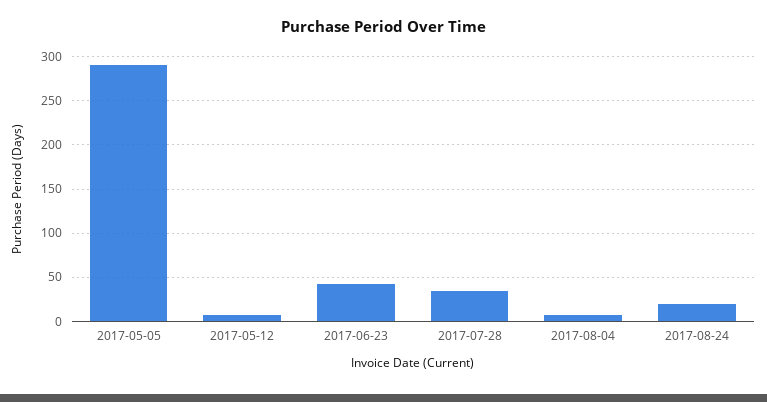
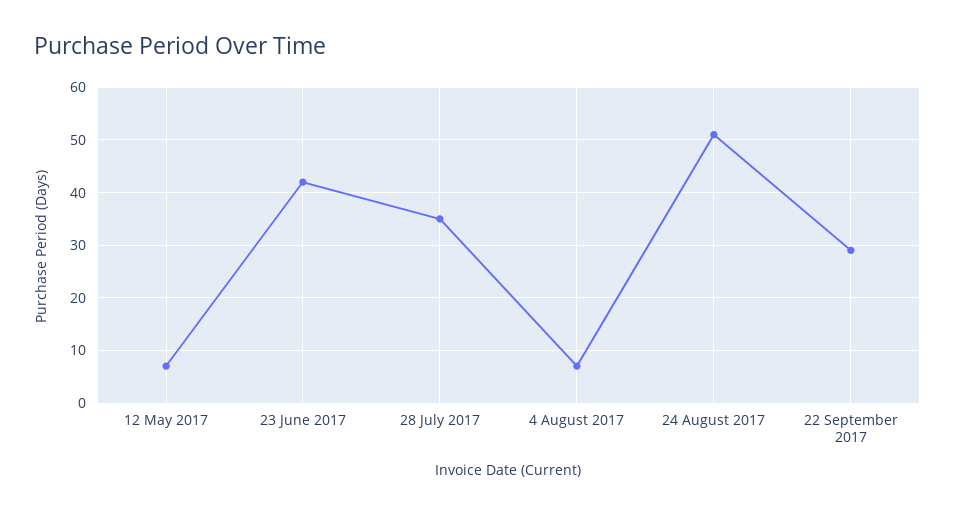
2017-05-05: 290 -> none
2017-08-24: 20 -> 50
22 September 2017: none -> 30

